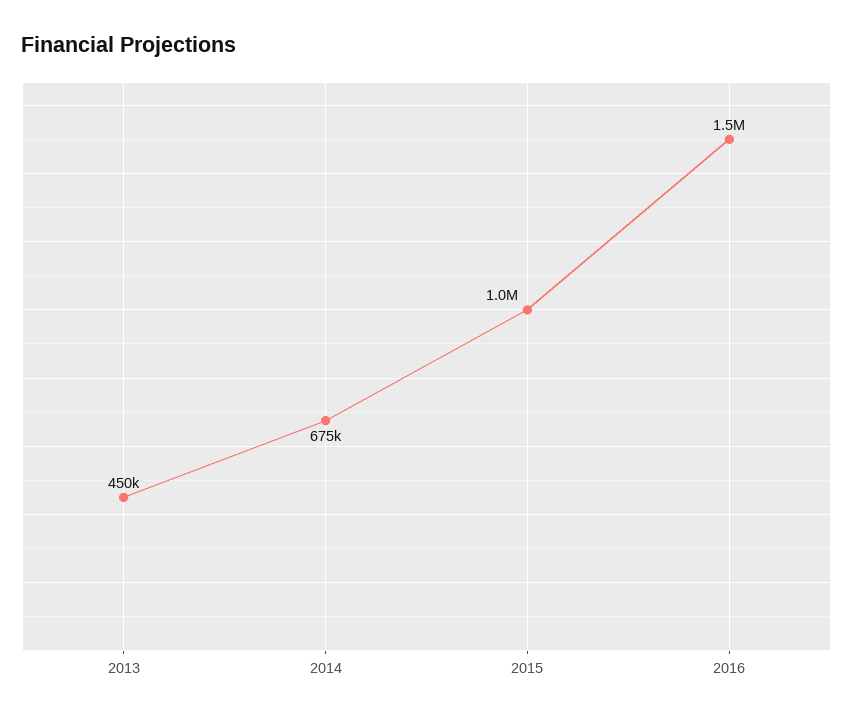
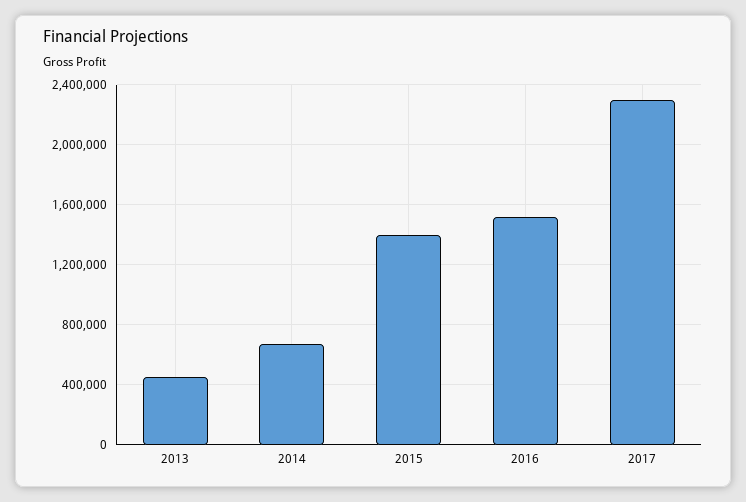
2015: 1000000 -> 1400000
2017: none -> 2300000

